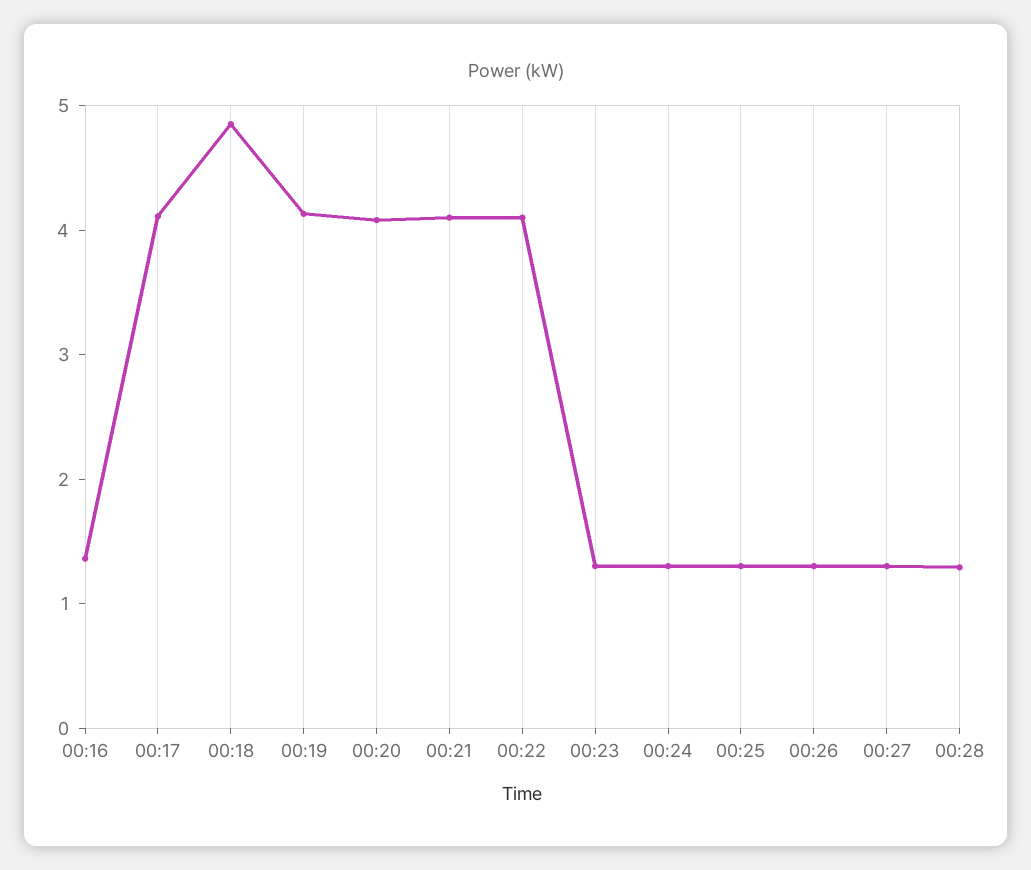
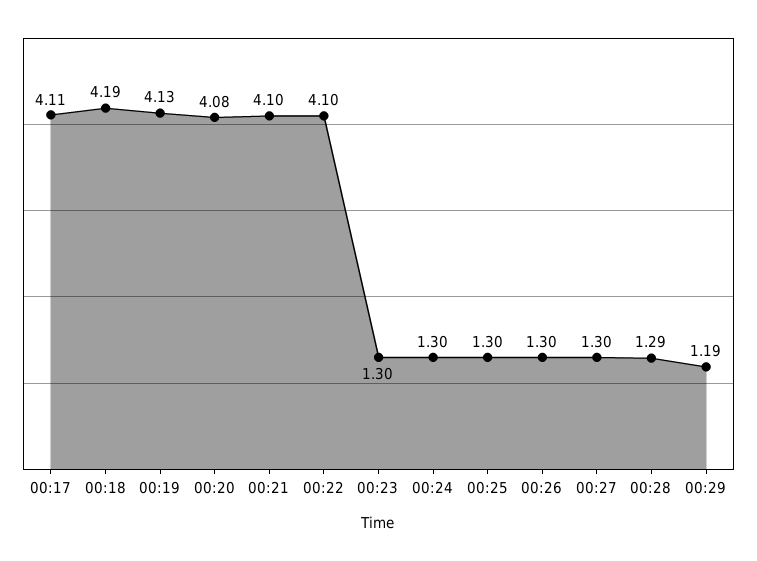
00:16: 1.4 -> none
00:18: 4.8 -> 4.19
00:29: none -> 1.19

